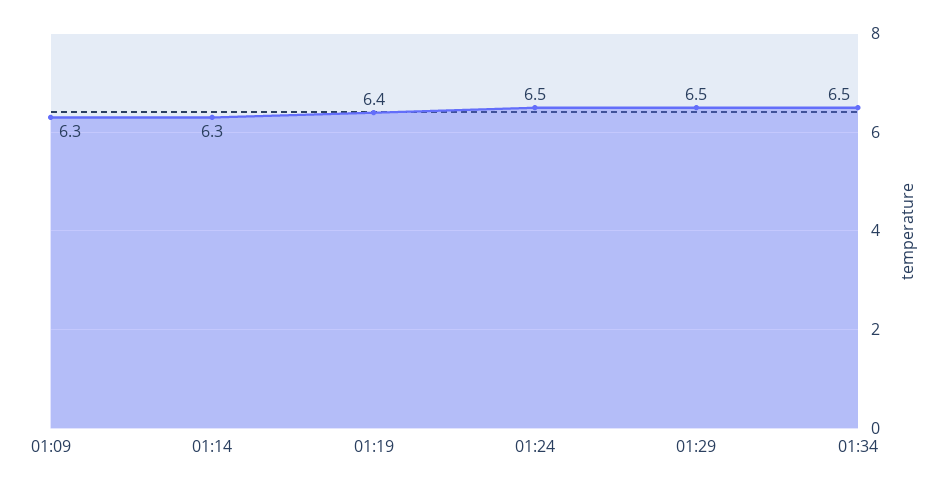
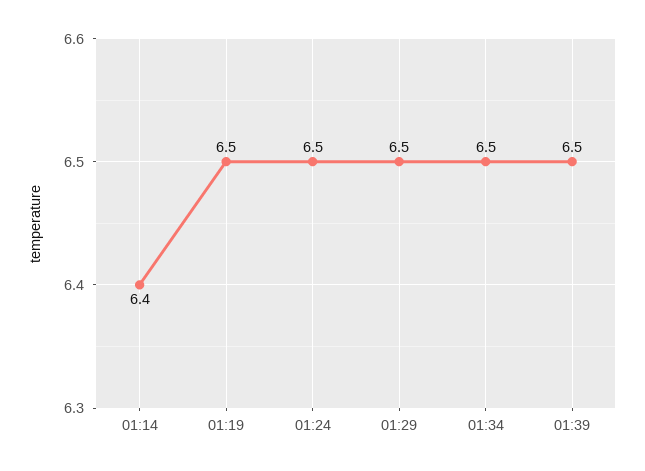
01:09: 6.3 -> none
01:14: 6.3 -> 6.4
01:19: 6.4 -> 6.5
01:39: none -> 6.5

